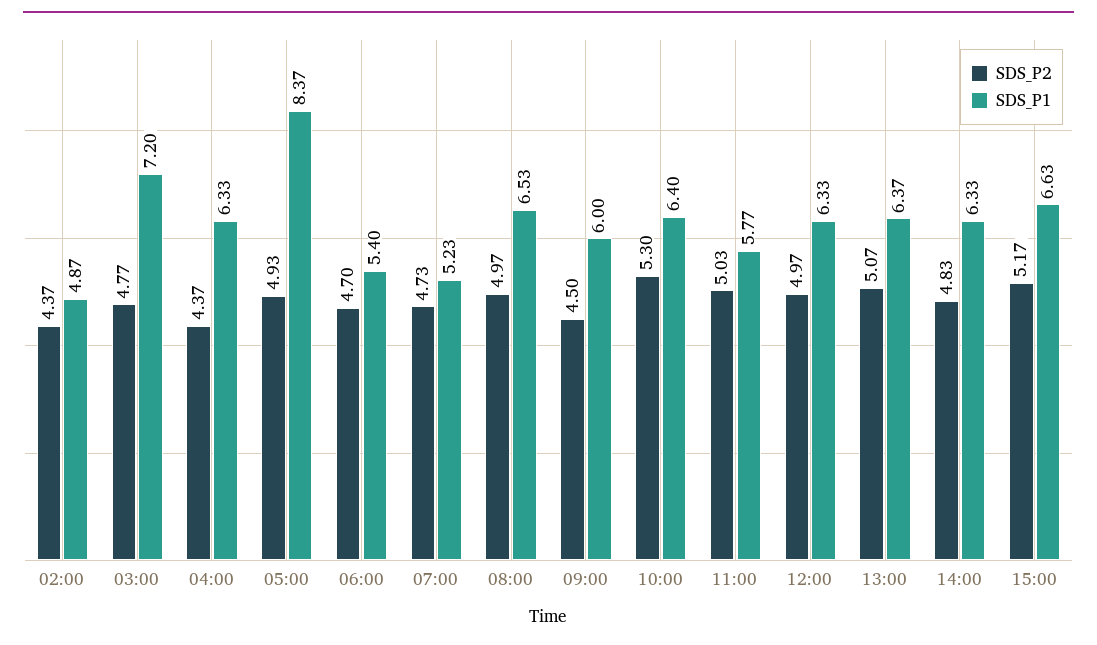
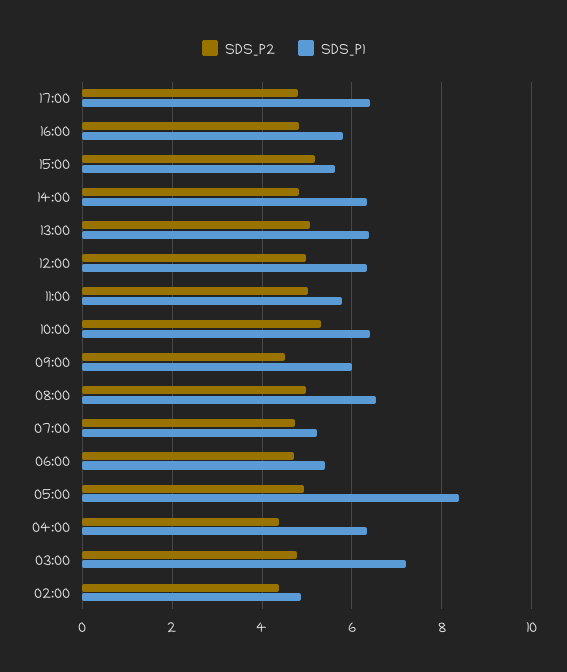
SDS_P1, 15:00: 6.63 -> 5.6
SDS_P2, 17:00: none -> 4.8
SDS_P1, 17:00: none -> 6.4
SDS_P2, 16:00: none -> 4.8
SDS_P1, 16:00: none -> 5.8

